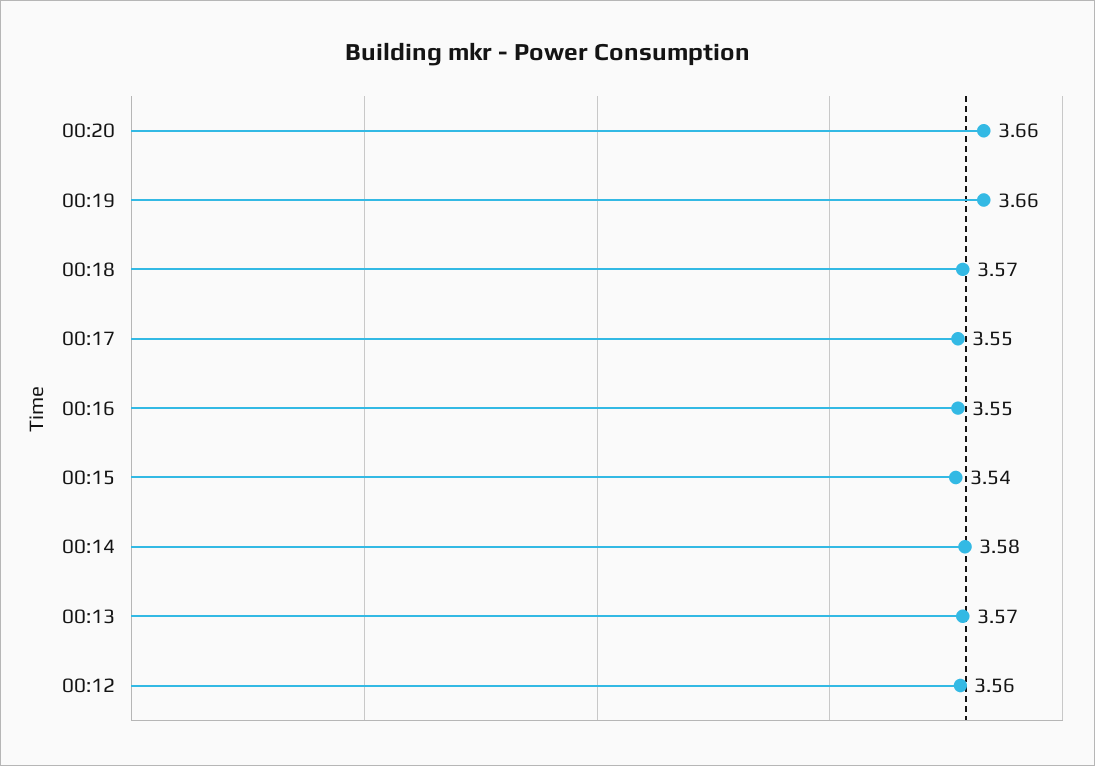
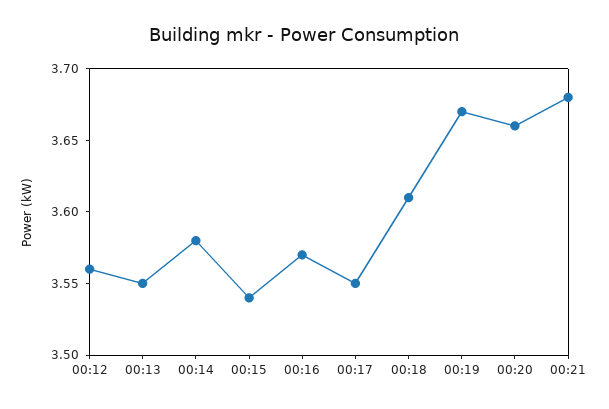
00:19: 3.66 -> 3.67
00:18: 3.57 -> 3.61
00:16: 3.55 -> 3.57
00:13: 3.57 -> 3.55
00:21: none -> 3.68

